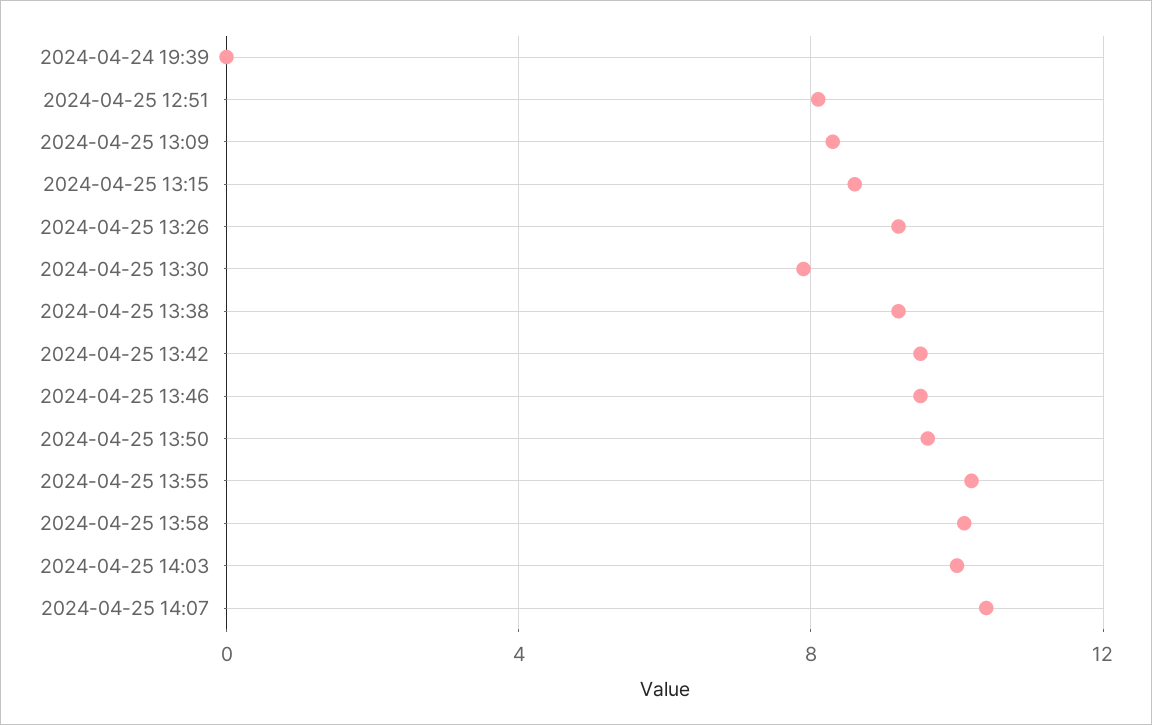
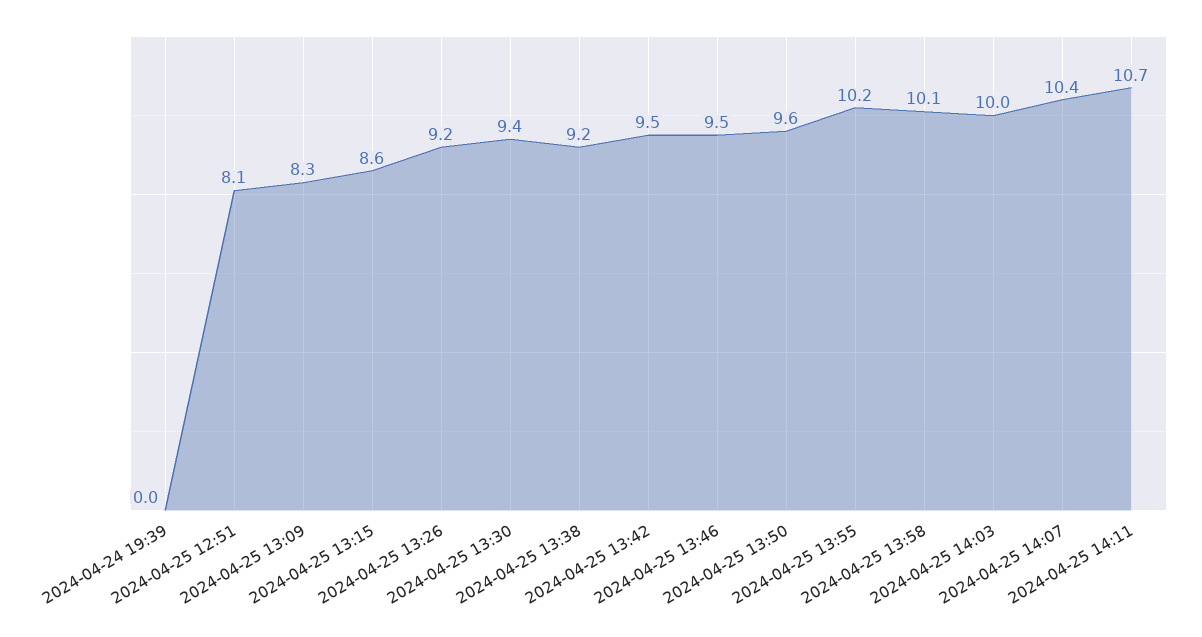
2024-04-25 13:30: 8 -> 9.4
2024-04-25 14:11: none -> 10.7

